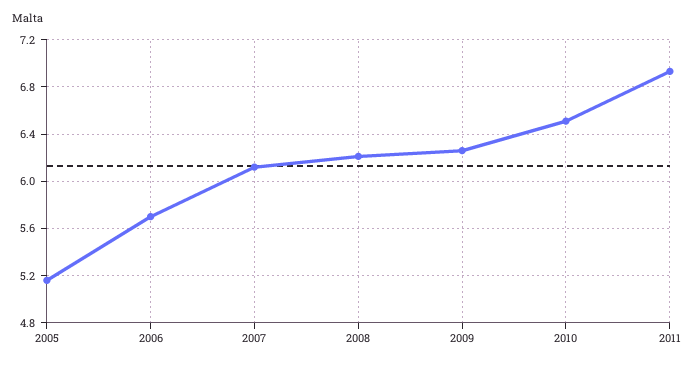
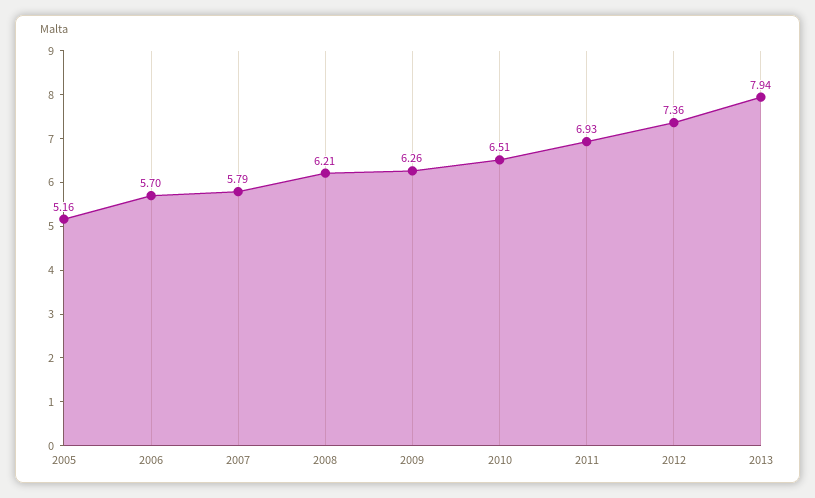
2007: 6.1 -> 5.79
2012: none -> 7.36
2013: none -> 7.94

